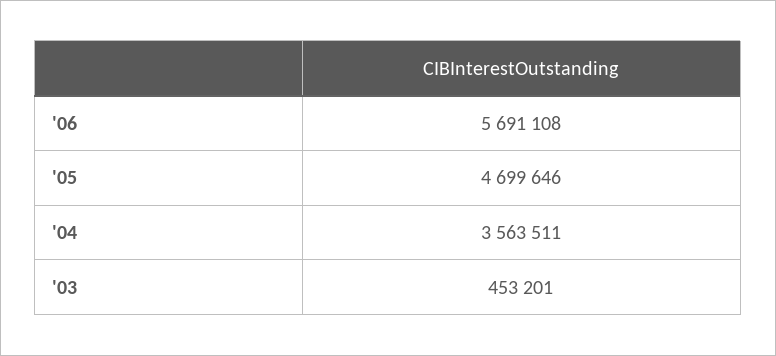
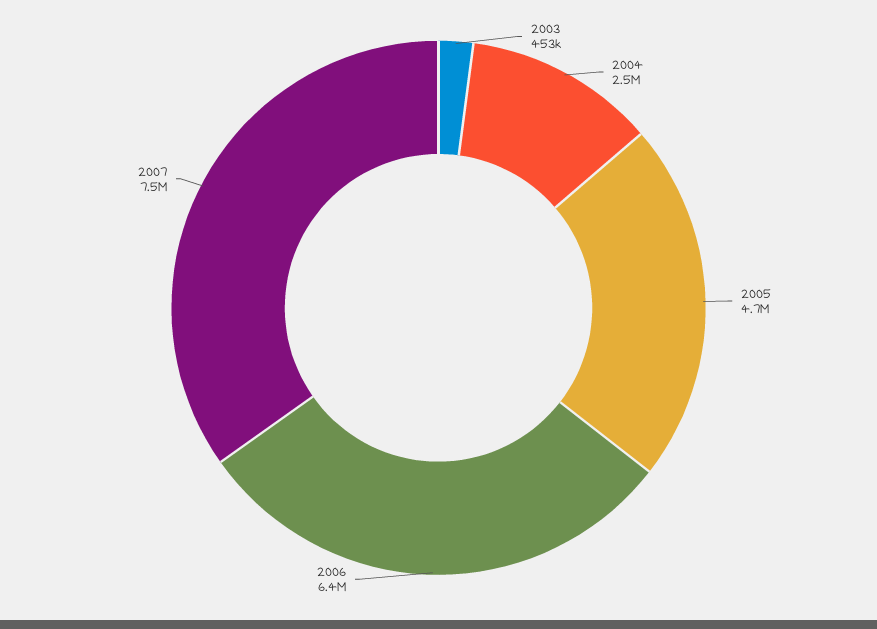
'06: 5691108 -> 6400000
'04: 3563511 -> 2500000
2007: none -> 7500000

